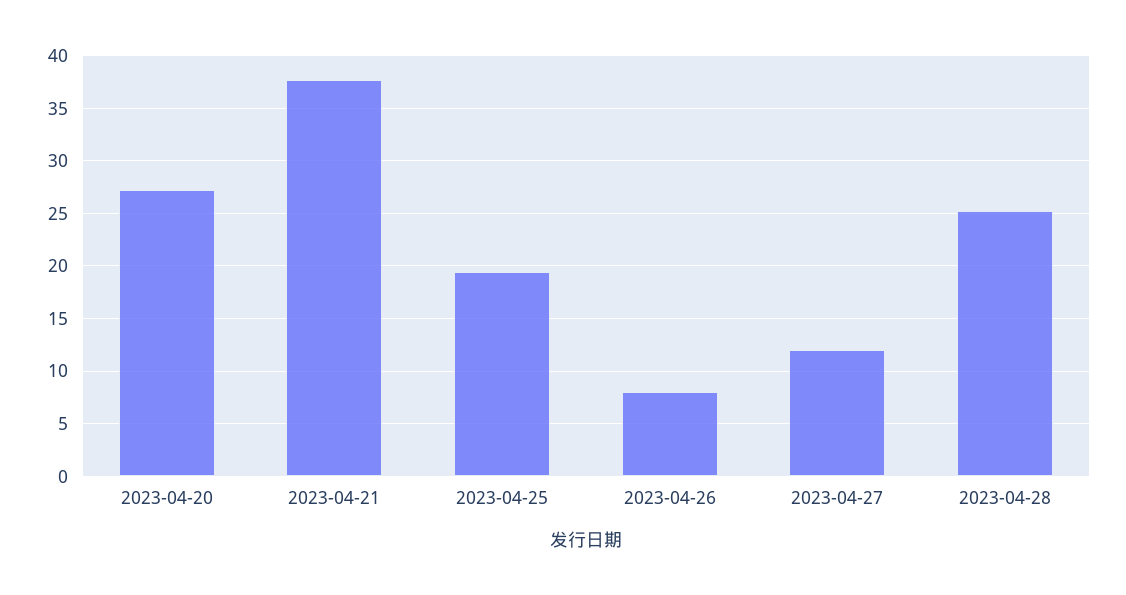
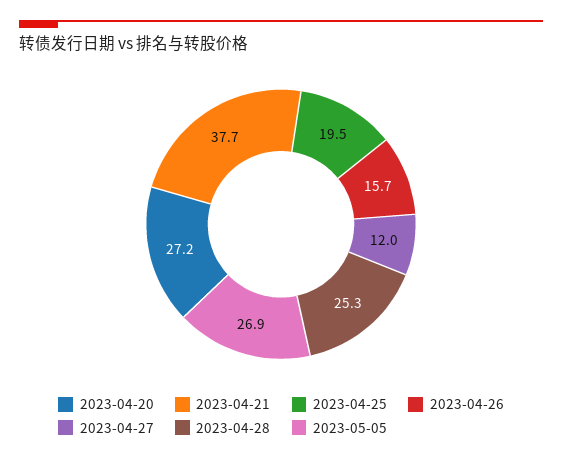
2023-04-26: 8 -> 15.7
2023-05-05: none -> 26.9

